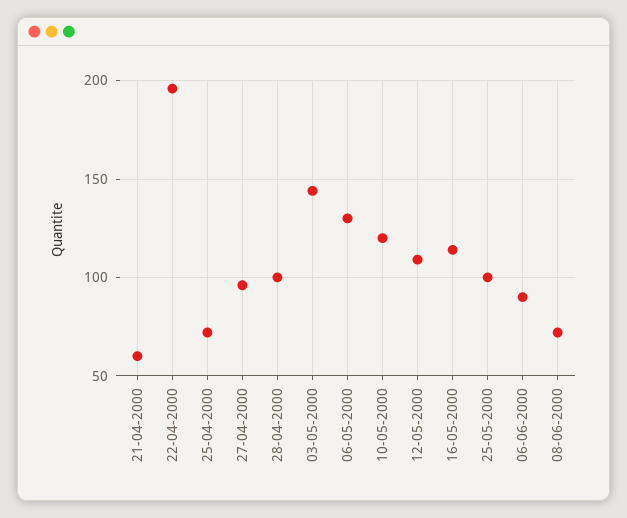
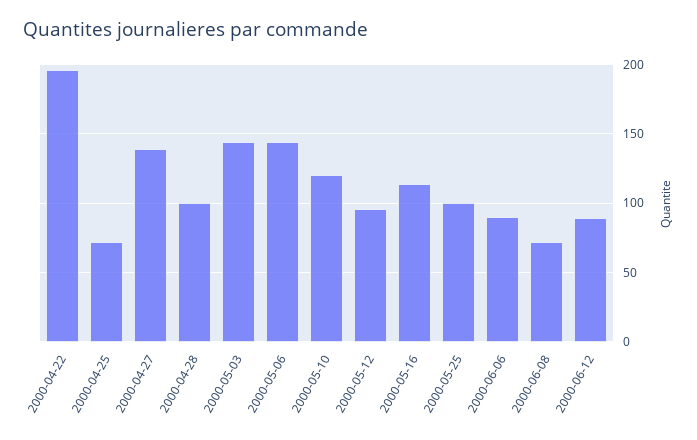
21-04-2000: 60 -> none
27-04-2000: 95 -> 140
06-05-2000: 130 -> 145
12-05-2000: 110 -> 95
2000-06-12: none -> 90

